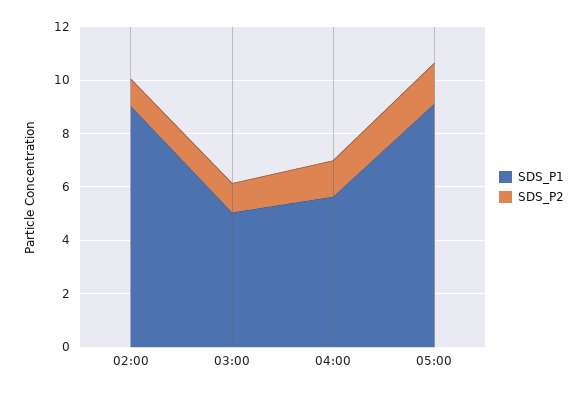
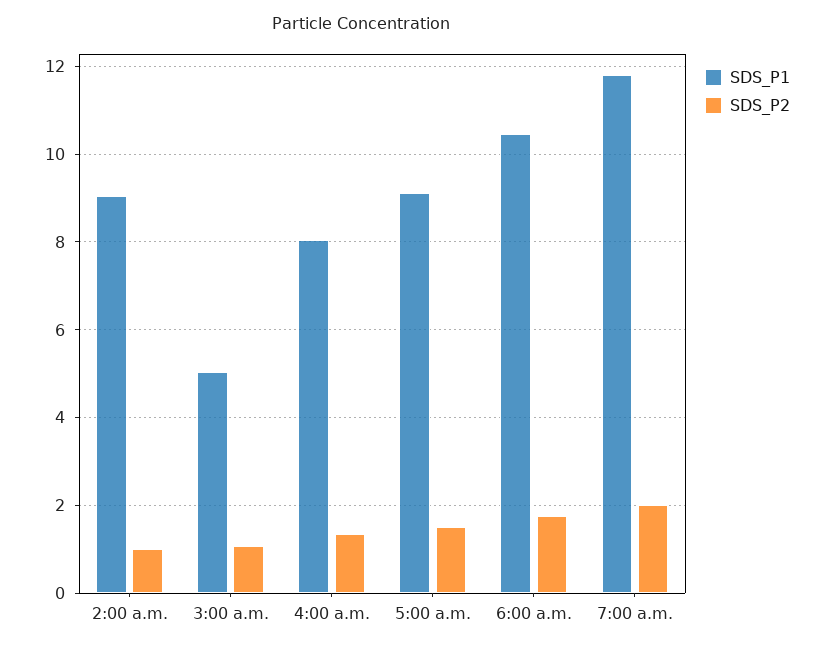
SDS_P1, 04:00: 5.5 -> 8
SDS_P1, 6:00 a.m.: none -> 10.4
SDS_P2, 6:00 a.m.: none -> 1.8
SDS_P1, 7:00 a.m.: none -> 11.8
SDS_P2, 7:00 a.m.: none -> 2

